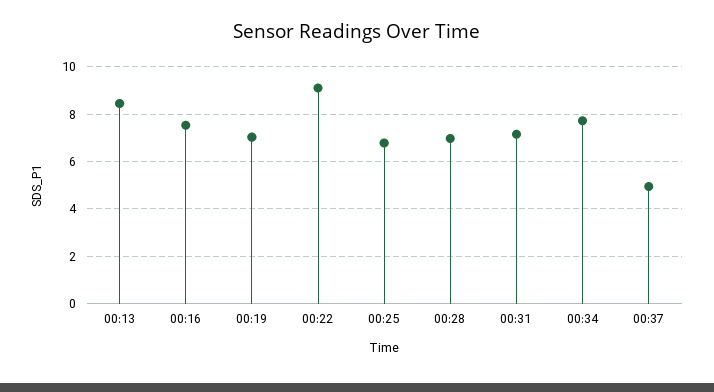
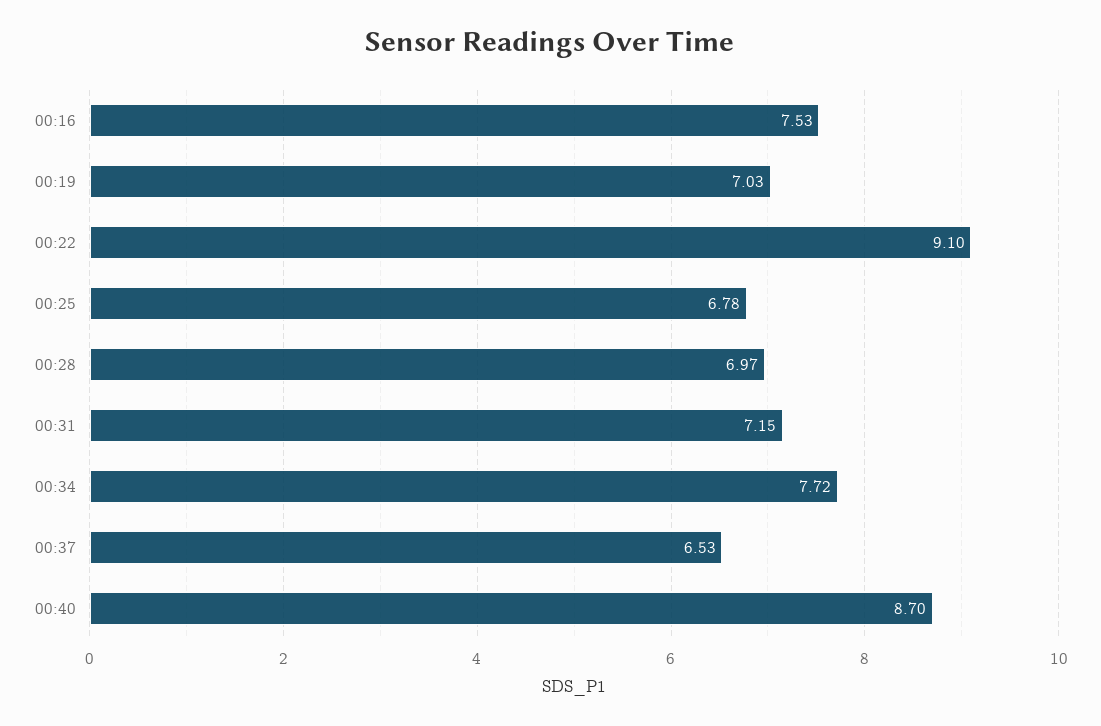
00:13: 8.5 -> none
00:37: 5 -> 6.53
00:40: none -> 8.7

